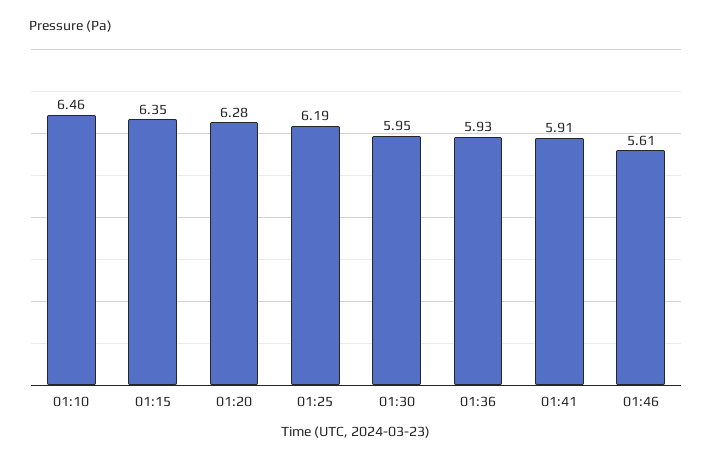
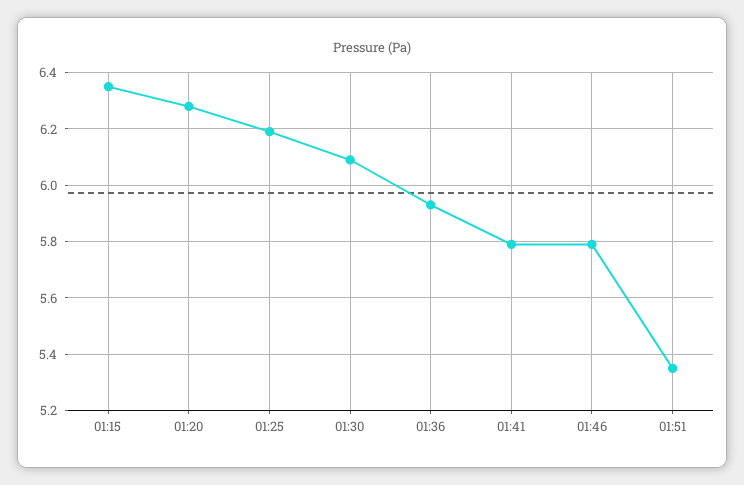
01:10: 6.46 -> none
01:30: 5.95 -> 6.1
01:41: 5.91 -> 5.8
01:46: 5.61 -> 5.8
01:51: none -> 5.35

